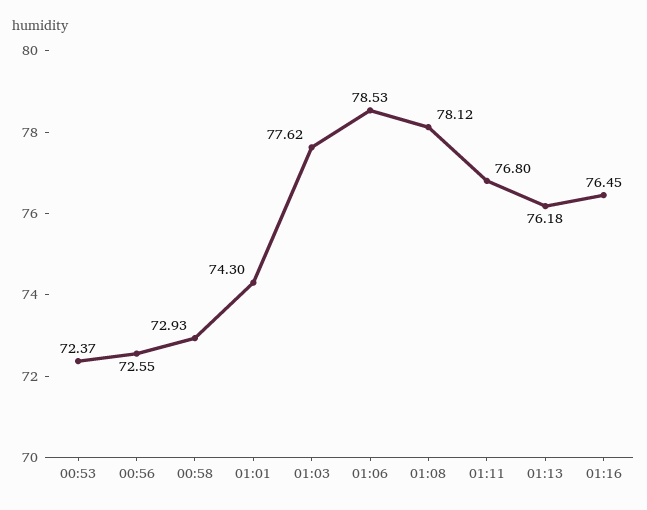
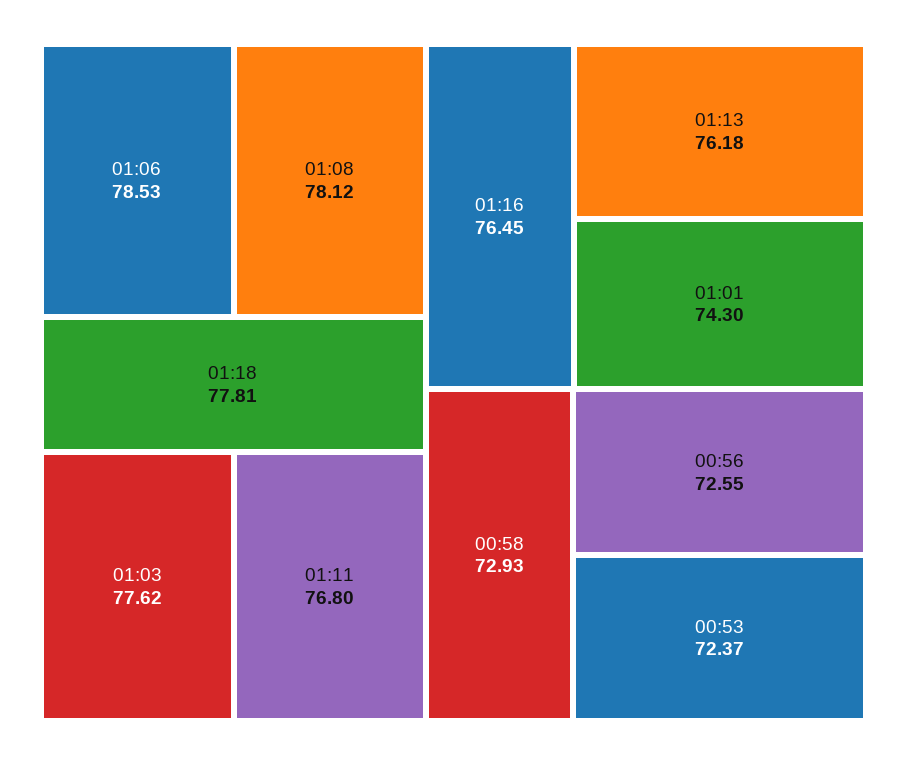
01:18: none -> 77.81

